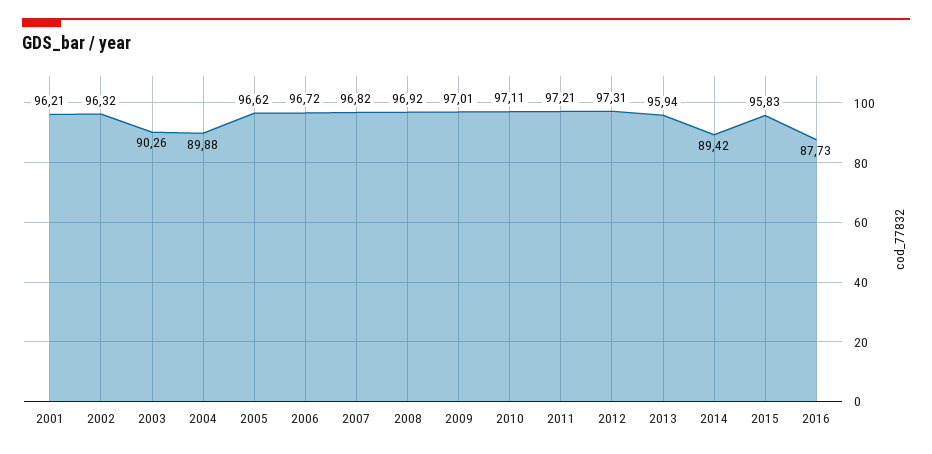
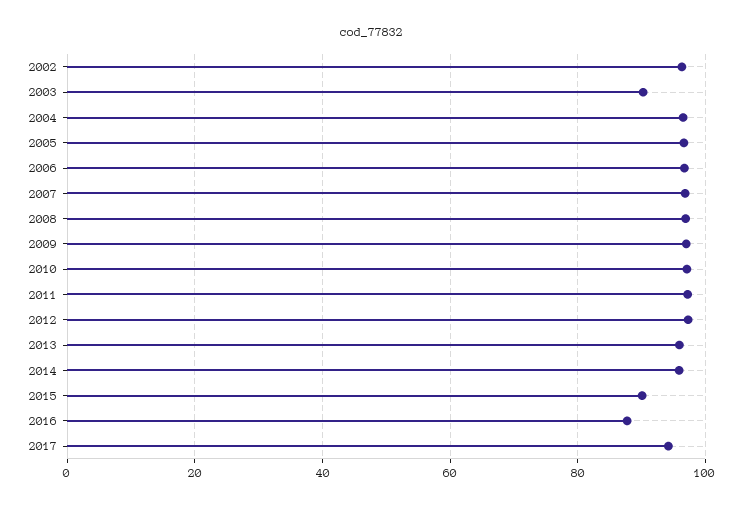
2001: 96.21 -> none
2004: 89.88 -> 96
2014: 89.42 -> 96
2015: 95.83 -> 90
2017: none -> 94

